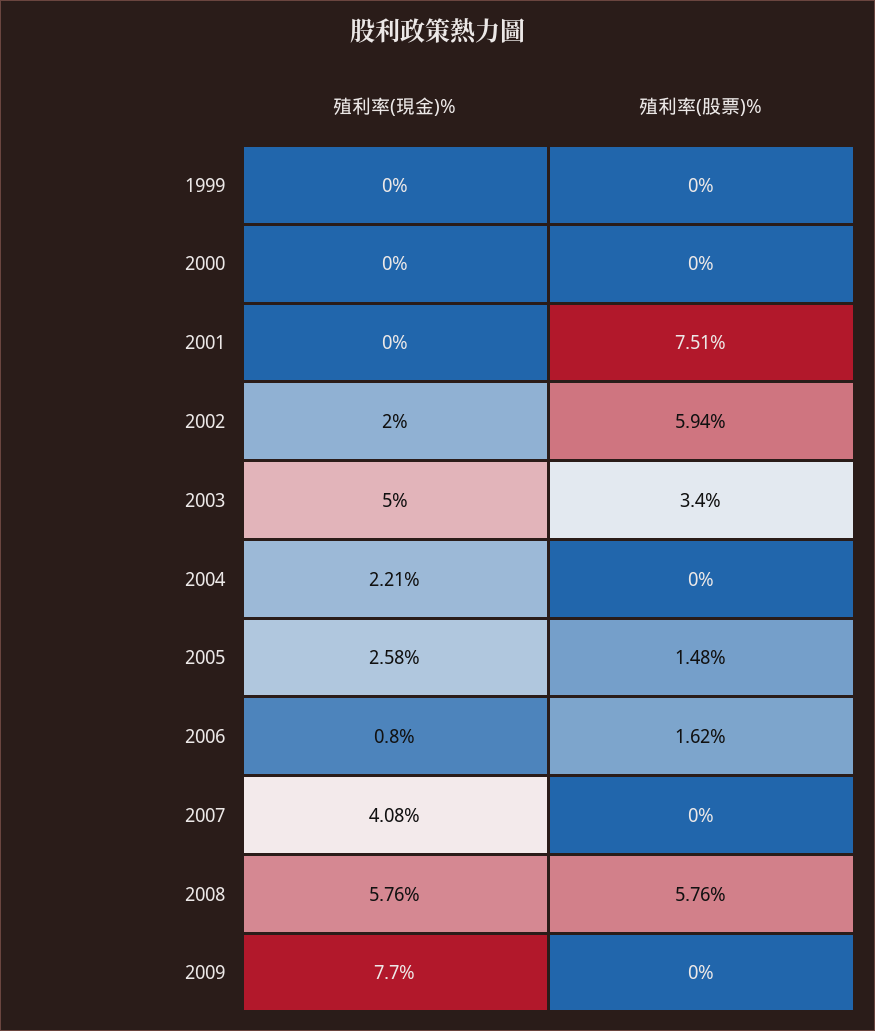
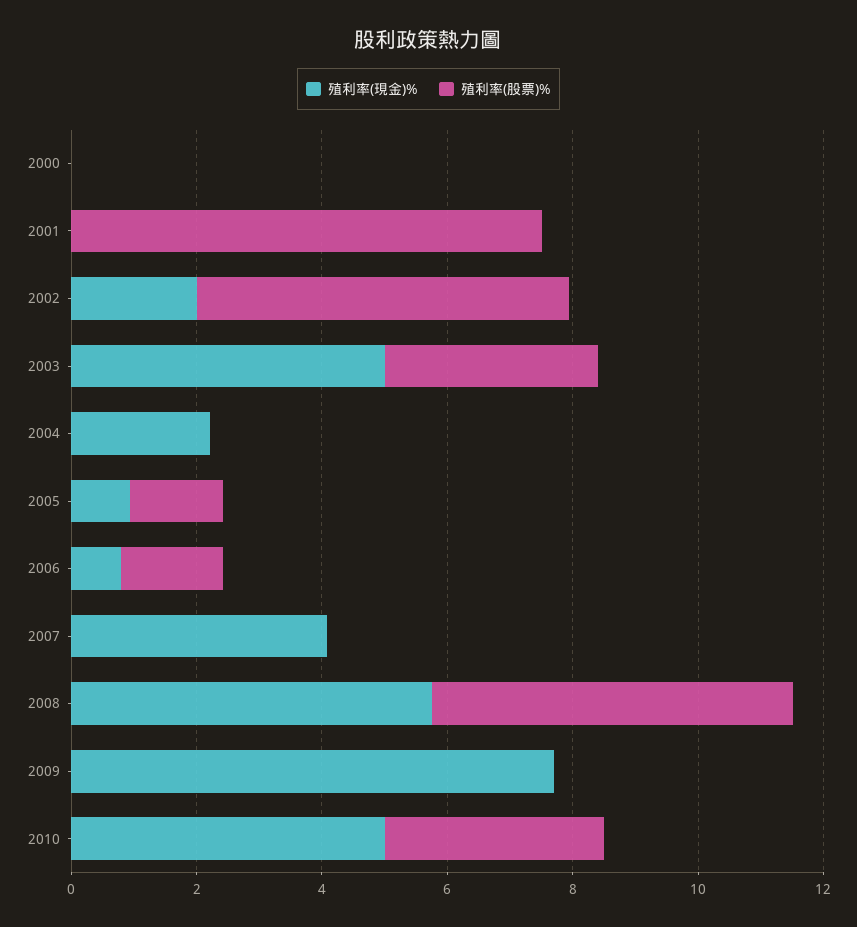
殖利率(現金)%, 1999: 0 -> none
殖利率(股票)%, 1999: 0 -> none
殖利率(現金)%, 2005: 2.58 -> 1
殖利率(現金)%, 2010: none -> 5
殖利率(股票)%, 2010: none -> 3.5

